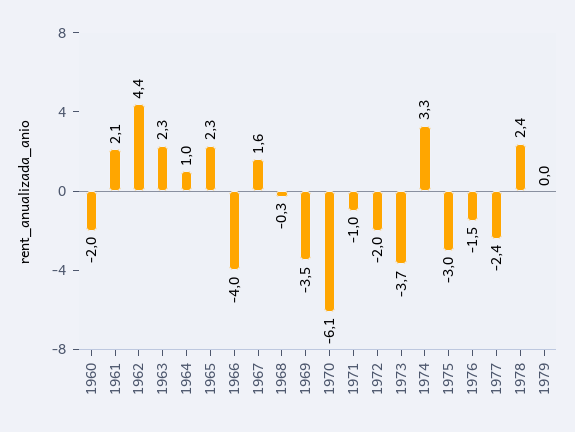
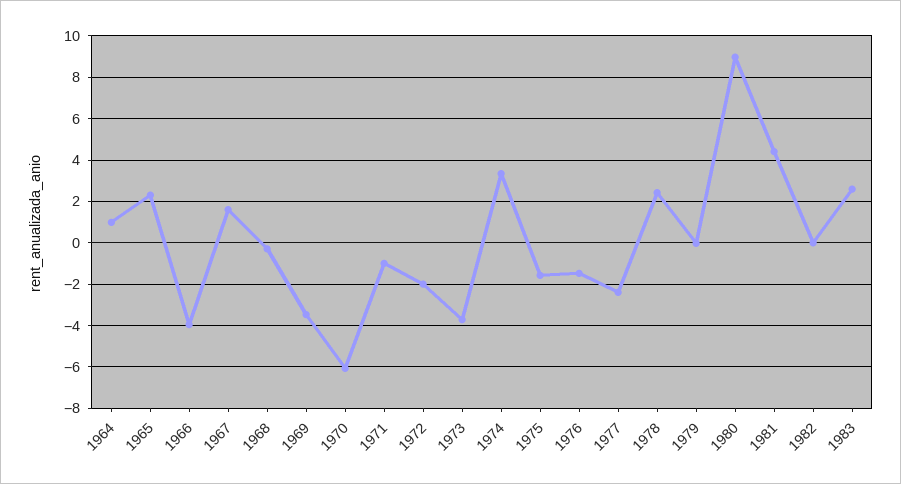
1960: -2 -> none
1961: 2.1 -> none
1962: 4.4 -> none
1963: 2.3 -> none
1975: -3 -> -1.5
1980: none -> 9
1981: none -> 4.5
1982: none -> 0
1983: none -> 2.5

